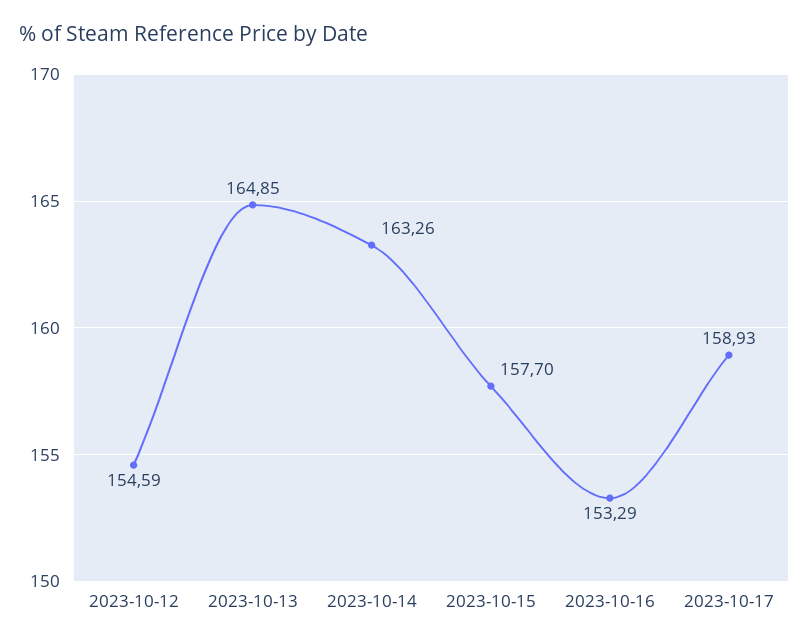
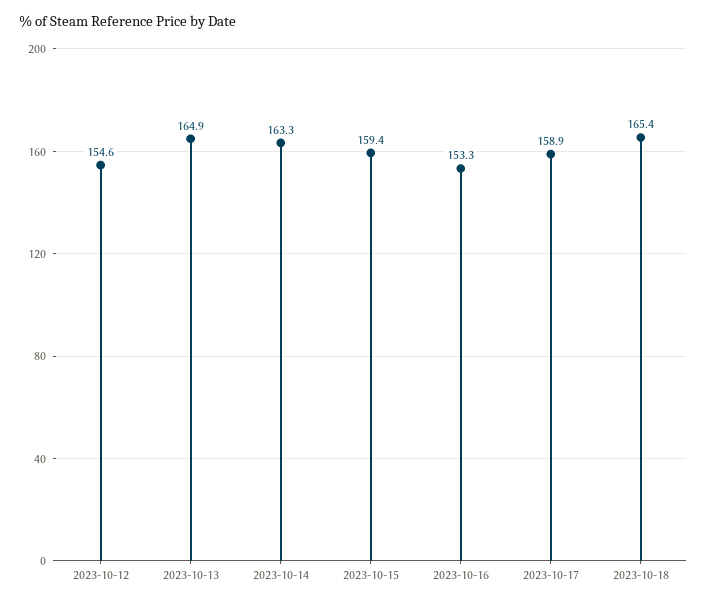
2023-10-15: 157.7 -> 159.4
2023-10-18: none -> 165.4

